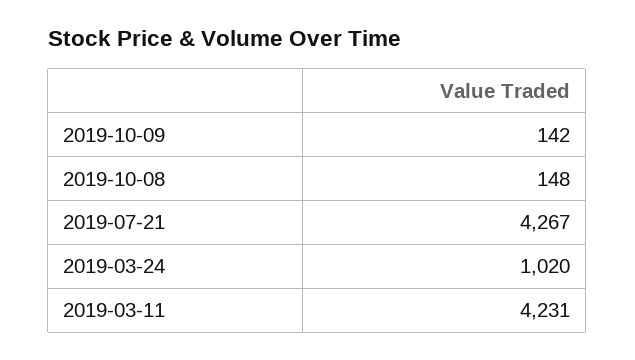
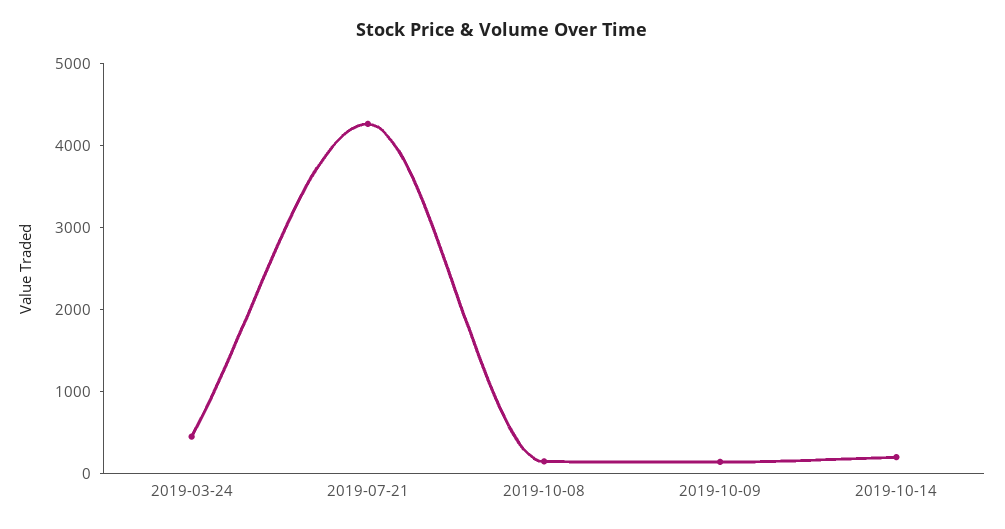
2019-03-24: 1020 -> 400
2019-03-11: 4231 -> none
2019-10-14: none -> 200

